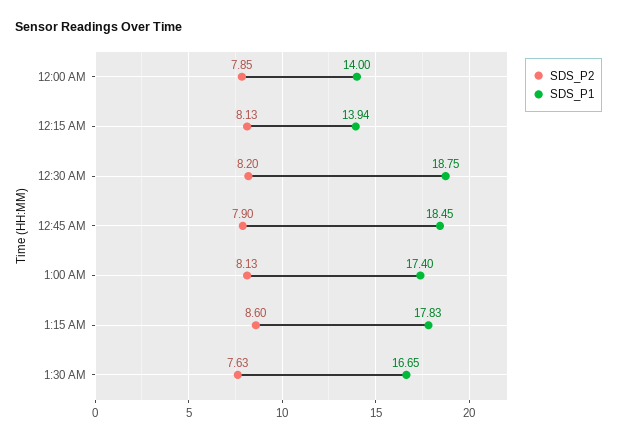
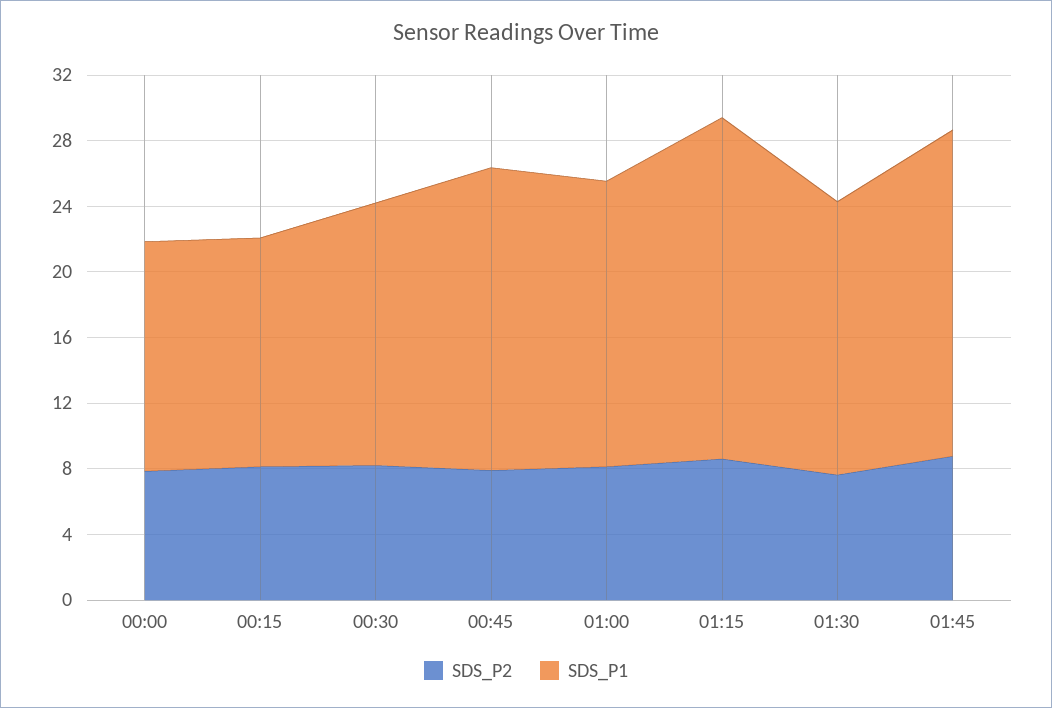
SDS_P1, 12:30 AM: 18.75 -> 16
SDS_P1, 1:15 AM: 17.83 -> 21
SDS_P2, 01:45: none -> 9
SDS_P1, 01:45: none -> 20

